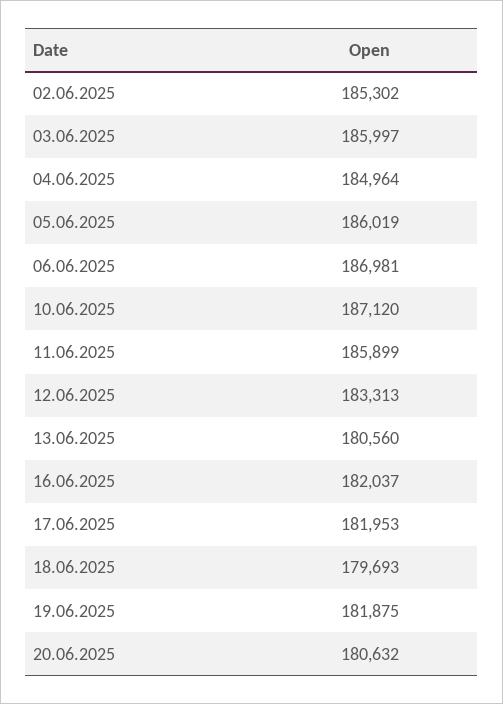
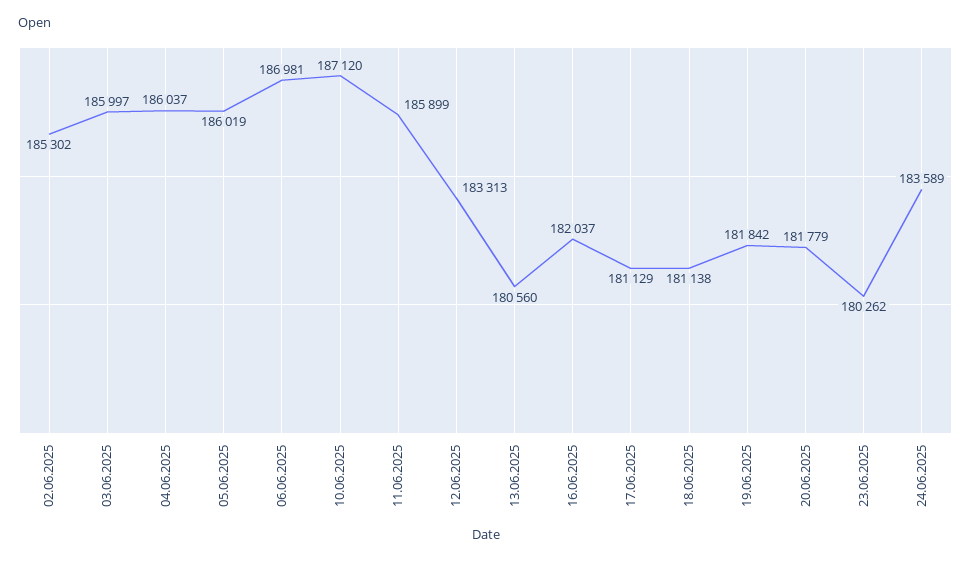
04.06.2025: 184964 -> 186037
17.06.2025: 181953 -> 181129
18.06.2025: 179693 -> 181138
19.06.2025: 181875 -> 181842
20.06.2025: 180632 -> 181779
23.06.2025: none -> 180262
24.06.2025: none -> 183589

